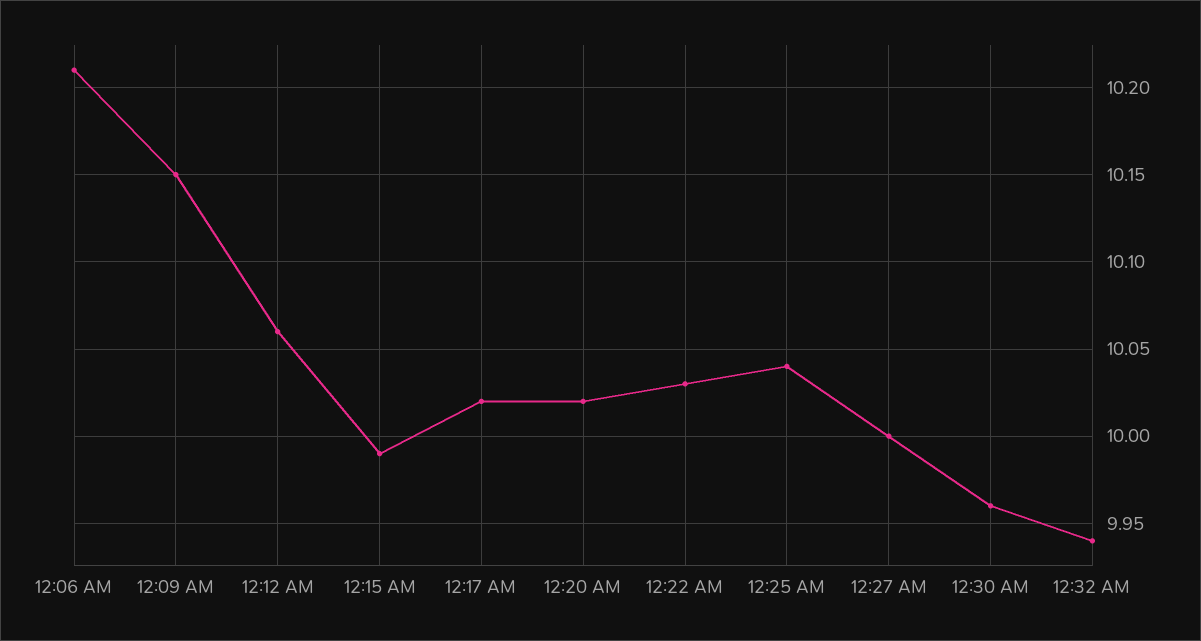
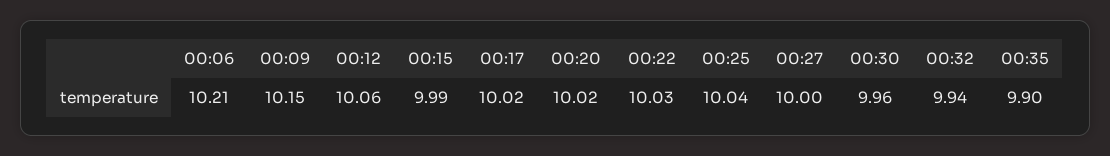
00:35: none -> 9.9

